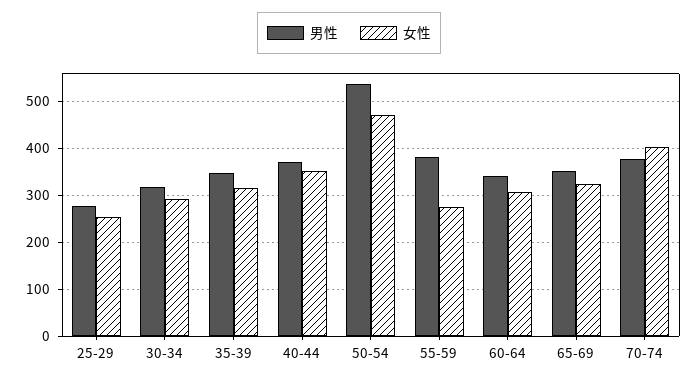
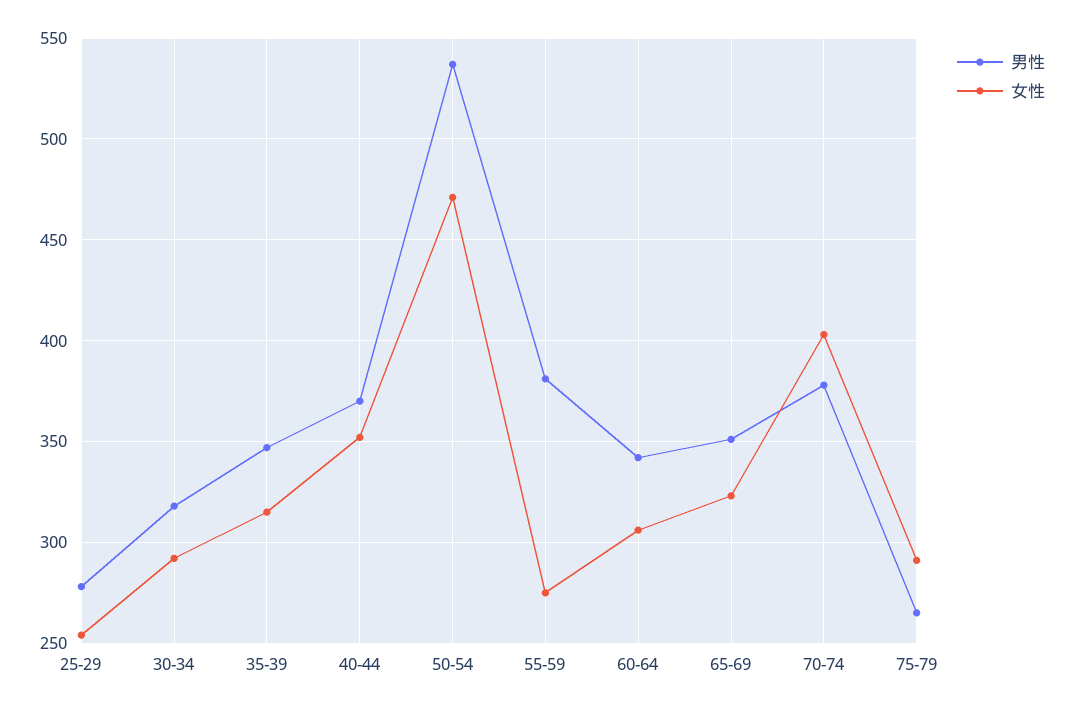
男性, 75-79: none -> 265
女性, 75-79: none -> 290

